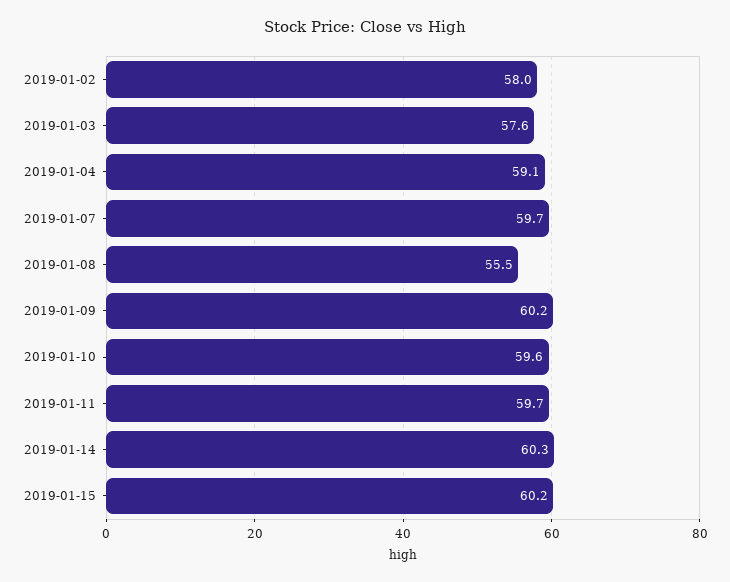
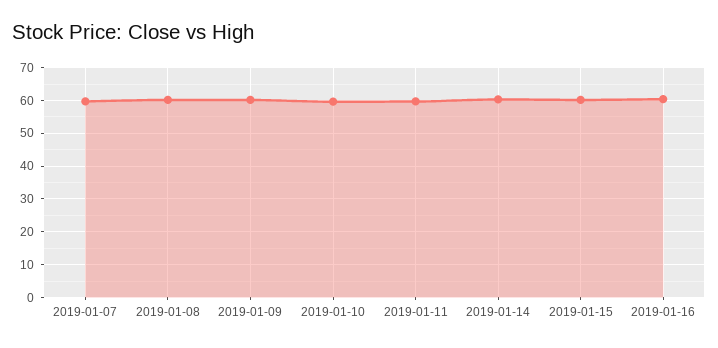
2019-01-02: 58 -> none
2019-01-03: 57.6 -> none
2019-01-04: 59.1 -> none
2019-01-08: 55.5 -> 60
2019-01-16: none -> 60

